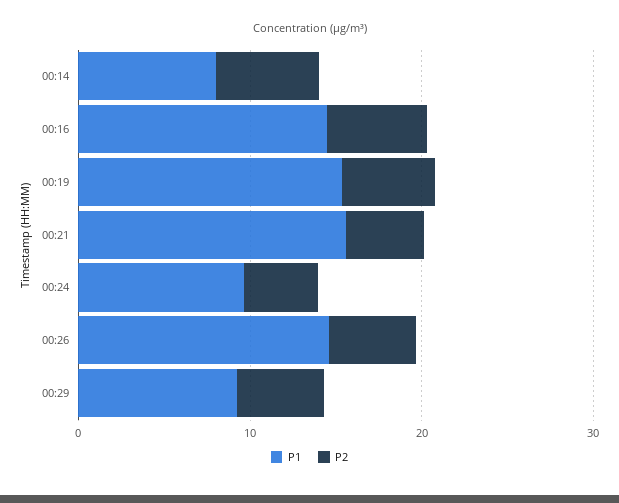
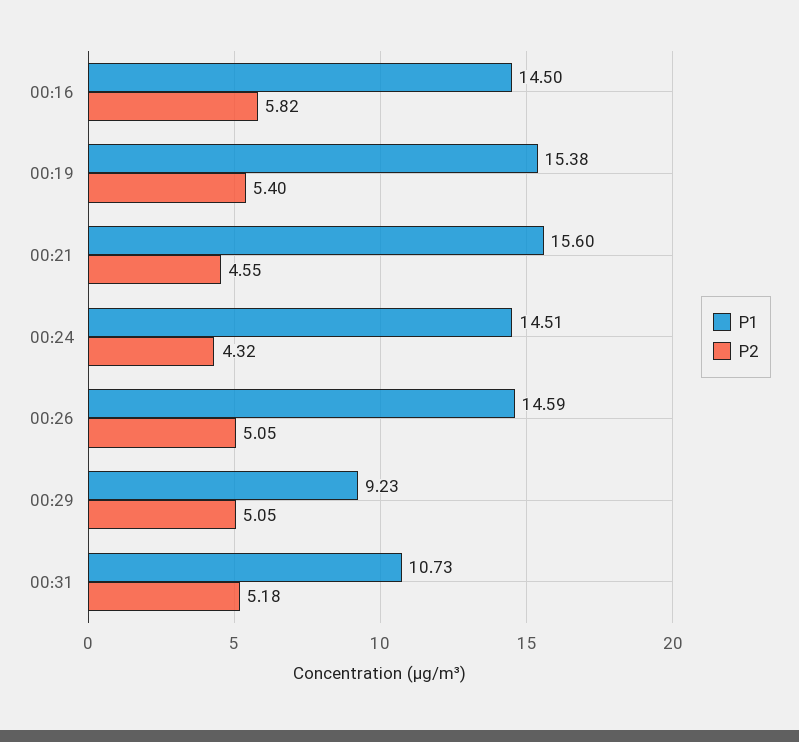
P1, 00:14: 8 -> none
P2, 00:14: 6 -> none
P1, 00:24: 10 -> 14.51
P1, 00:31: none -> 10.73
P2, 00:31: none -> 5.18

